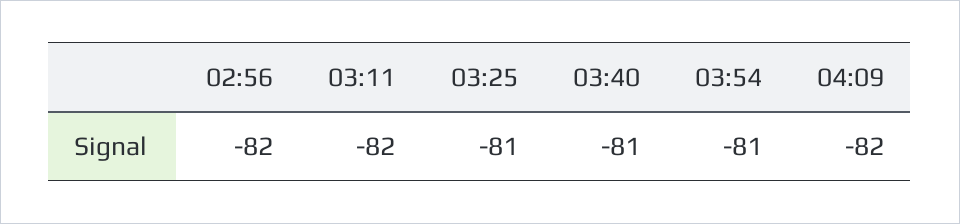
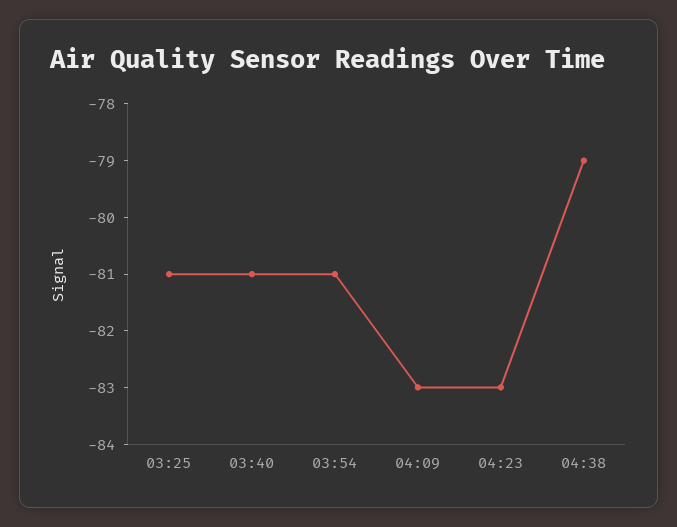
02:56: -82 -> none
03:11: -82 -> none
04:09: -82 -> -83
04:23: none -> -83
04:38: none -> -79

